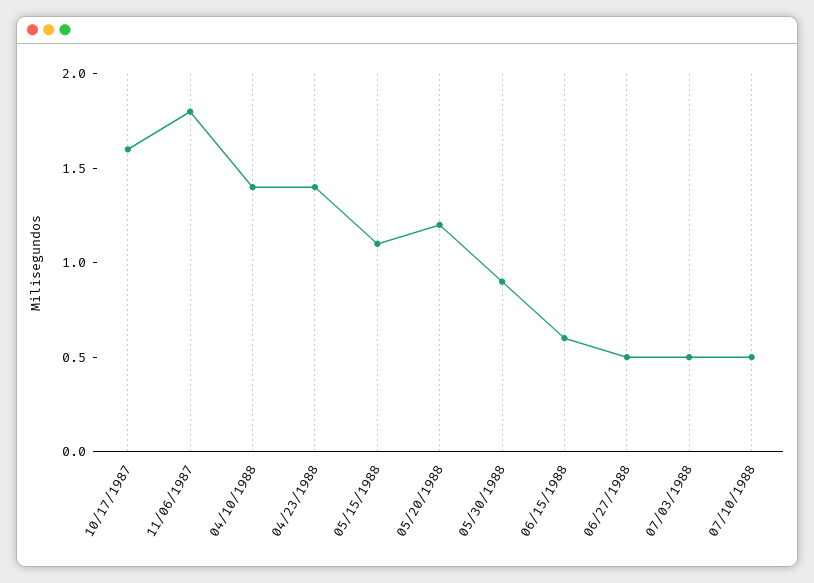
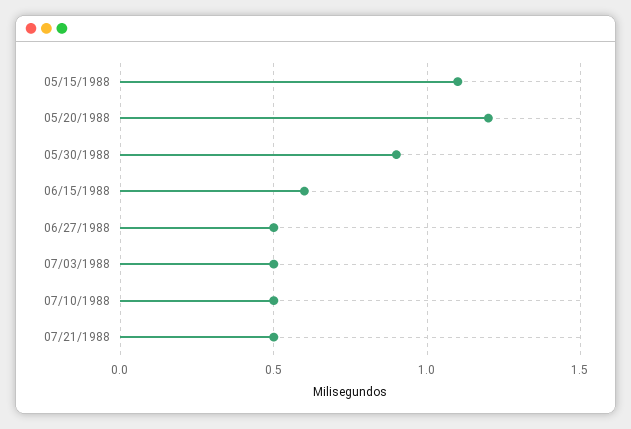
10/17/1987: 1.6 -> none
11/06/1987: 1.8 -> none
04/10/1988: 1.4 -> none
04/23/1988: 1.4 -> none
07/21/1988: none -> 0.5

